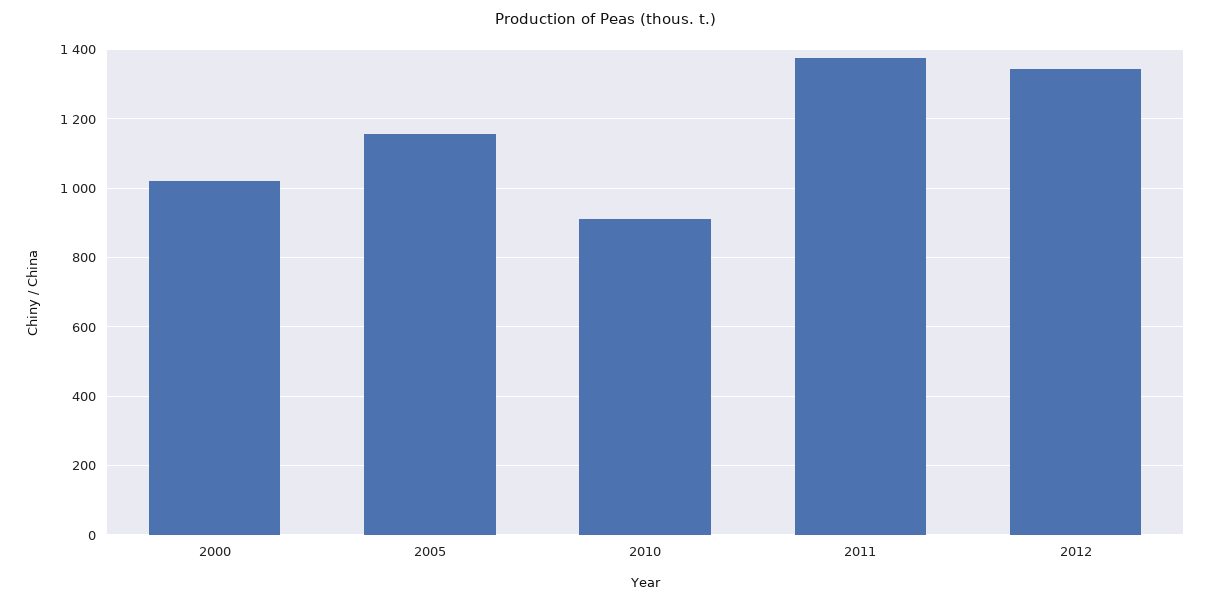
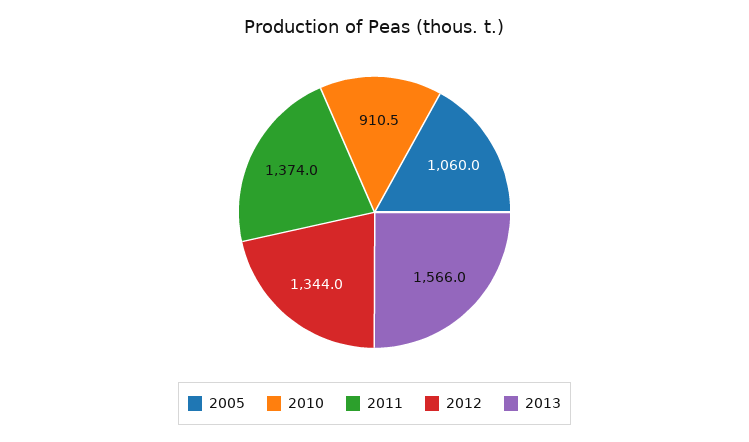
2000: 1020 -> none
2005: 1160 -> 1060
2013: none -> 1566

